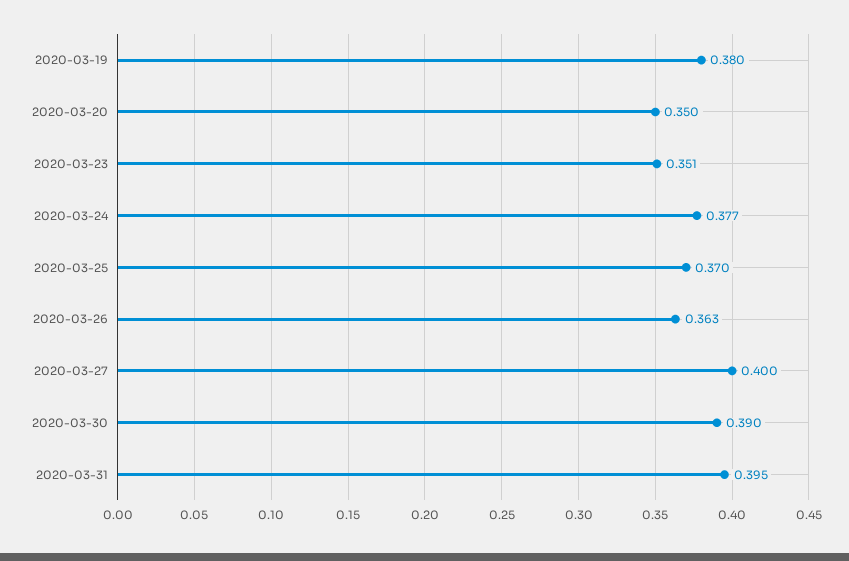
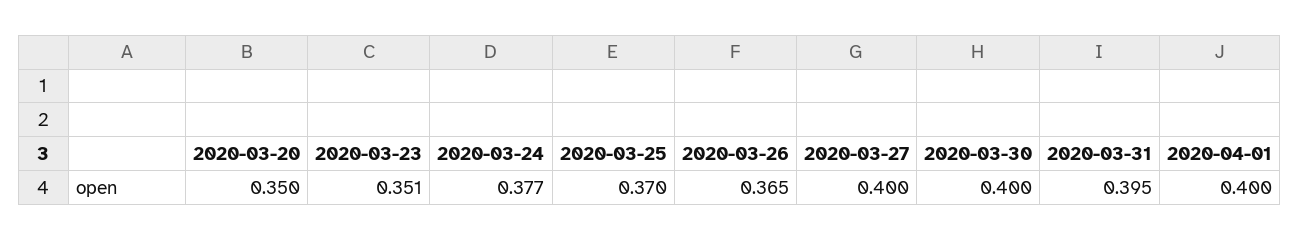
2020-03-19: 0.38 -> none
2020-03-26: 0.363 -> 0.365
2020-03-30: 0.39 -> 0.4
2020-04-01: none -> 0.4

